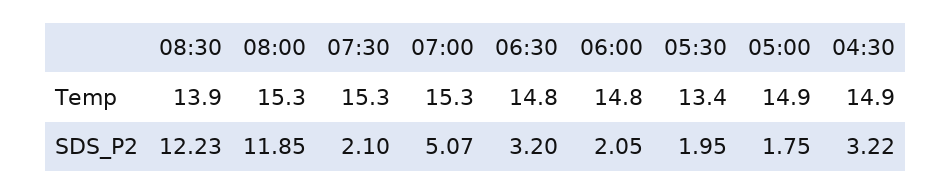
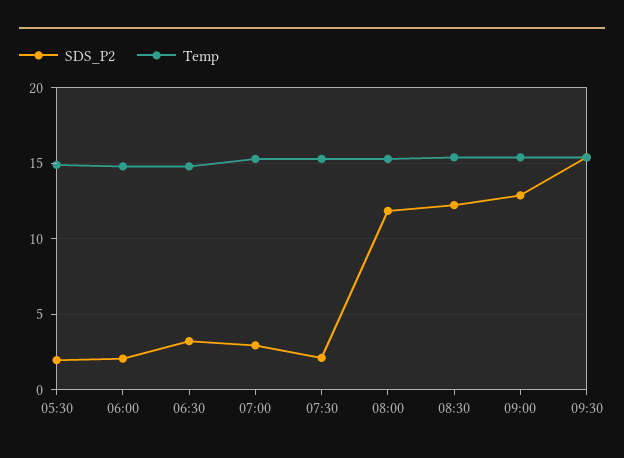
Temp, 08:30: 13.9 -> 15.5
Temp, 05:30: 13.4 -> 15
Temp, 05:00: 14.9 -> none
Temp, 04:30: 14.9 -> none
SDS_P2, 07:00: 5.07 -> 3
SDS_P2, 05:00: 1.75 -> none
SDS_P2, 04:30: 3.22 -> none
SDS_P2, 09:00: none -> 13
Temp, 09:00: none -> 15.5
SDS_P2, 09:30: none -> 15.5
Temp, 09:30: none -> 15.5

